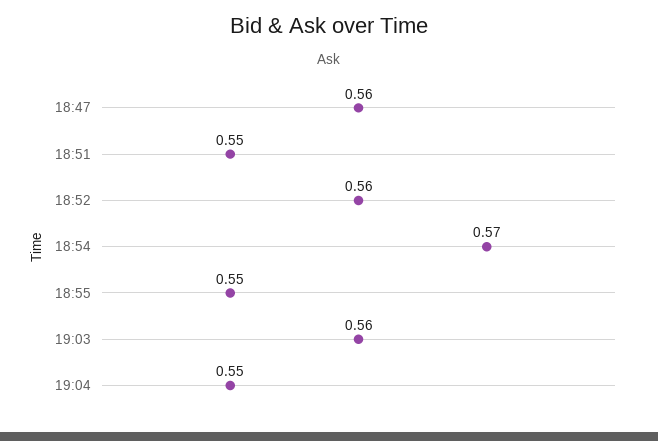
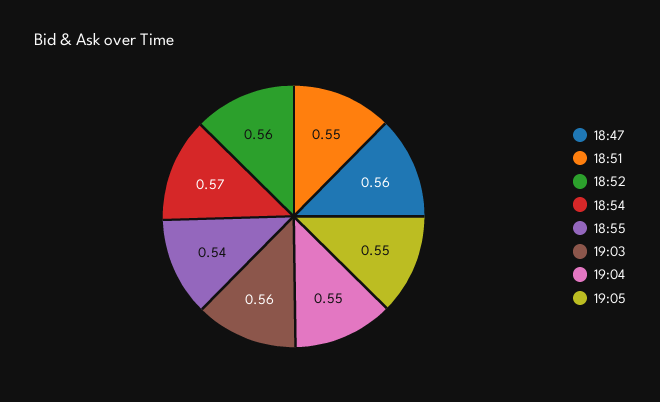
18:55: 0.55 -> 0.54
19:05: none -> 0.55

